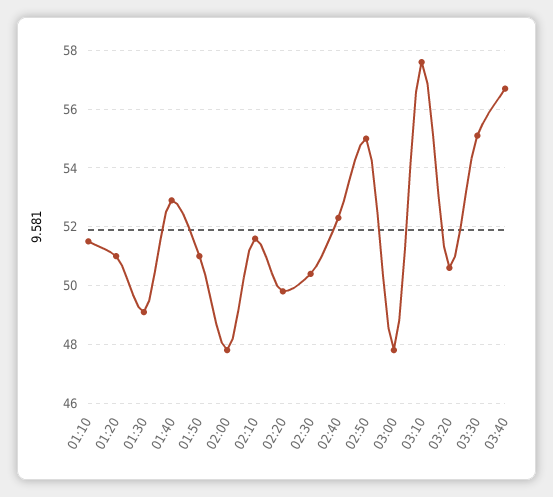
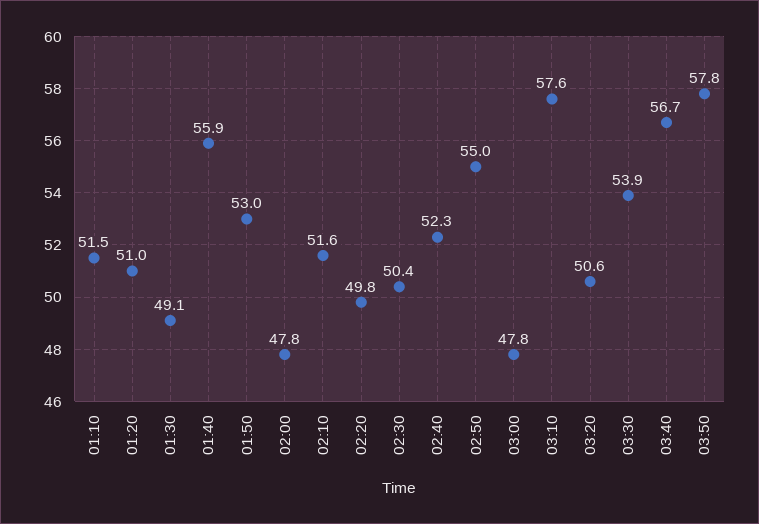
01:40: 53 -> 55.9
01:50: 51 -> 53
03:30: 55 -> 53.9
03:50: none -> 57.8

